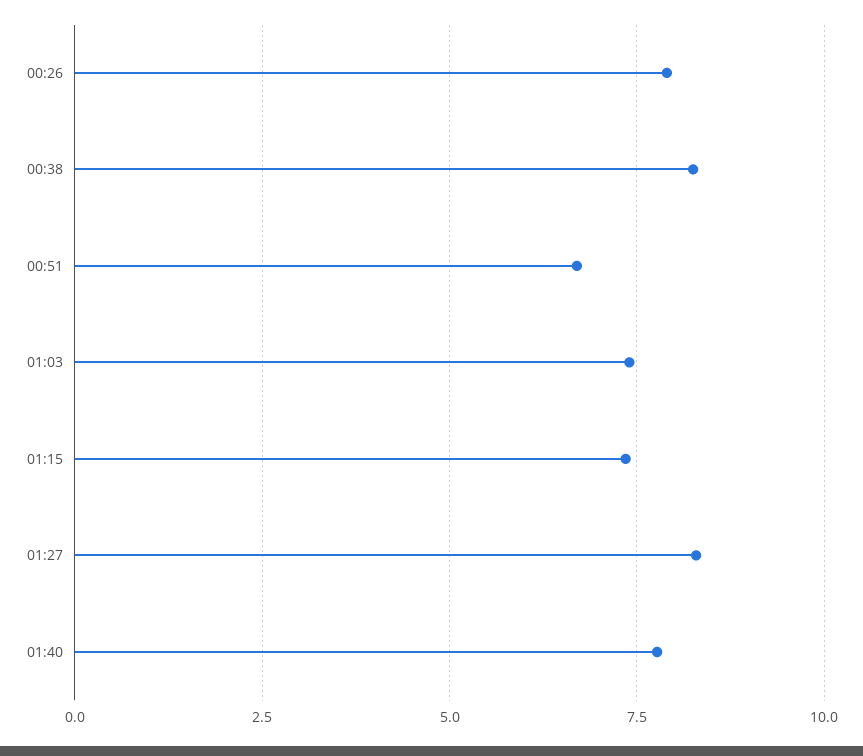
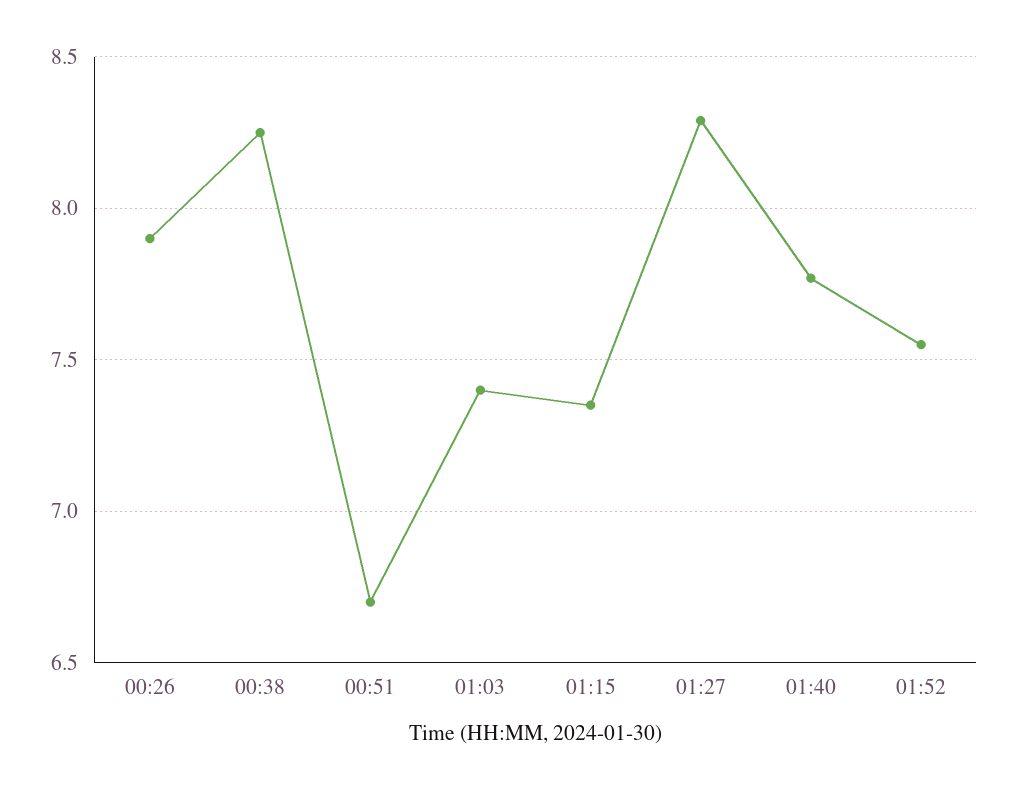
01:52: none -> 7.55

